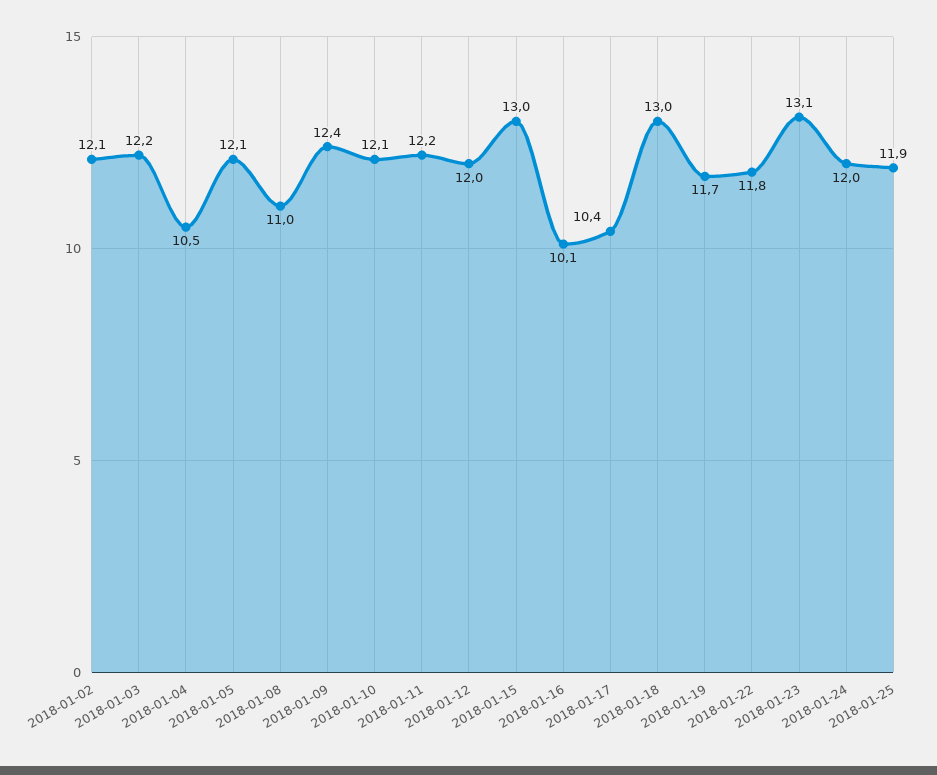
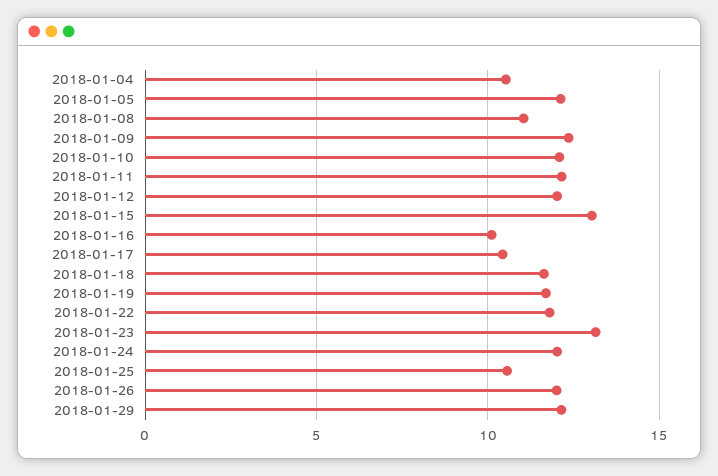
2018-01-02: 12.1 -> none
2018-01-03: 12.2 -> none
2018-01-18: 13 -> 11.5
2018-01-25: 11.9 -> 10.5
2018-01-26: none -> 12
2018-01-29: none -> 12

